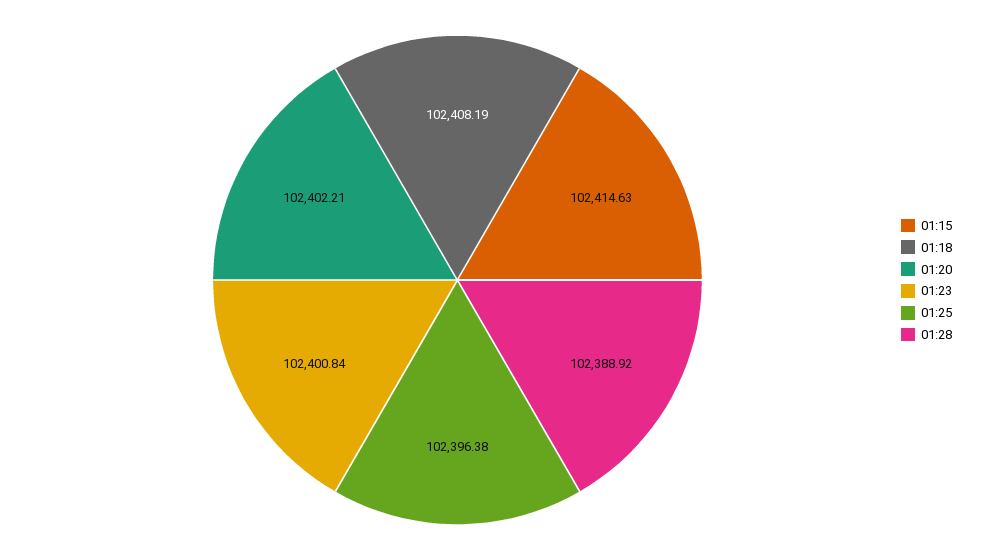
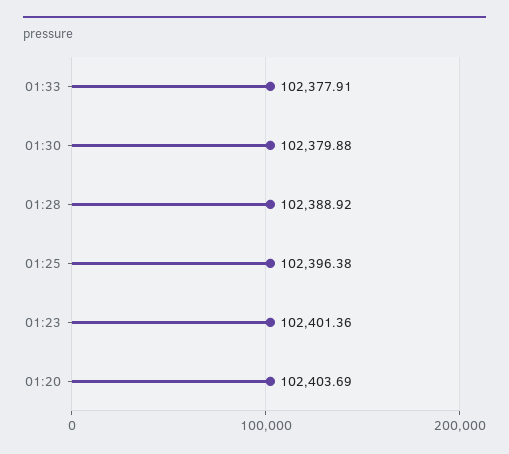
01:15: 102414.63 -> none
01:18: 102408.19 -> none
01:20: 102402.21 -> 102403.69
01:23: 102400.84 -> 102401.36
01:33: none -> 102377.91
01:30: none -> 102379.88

